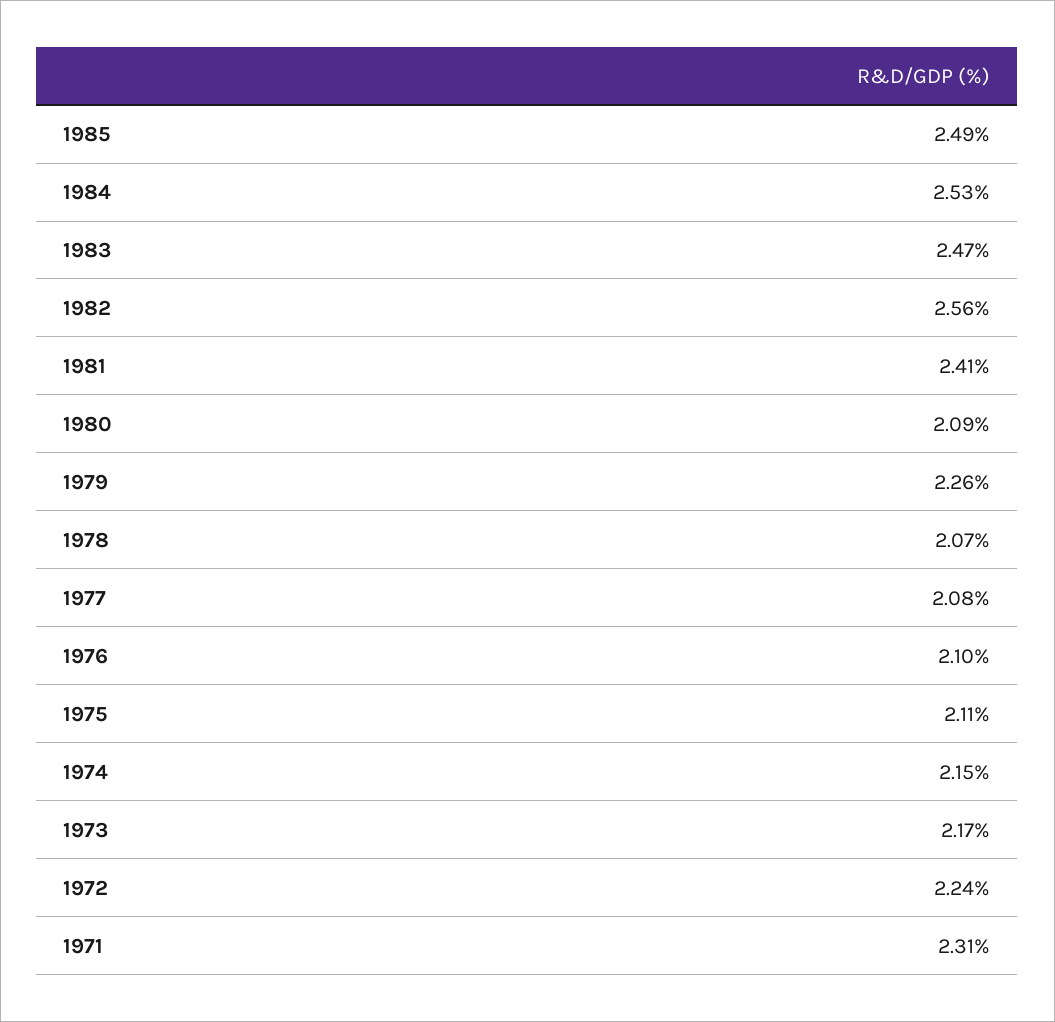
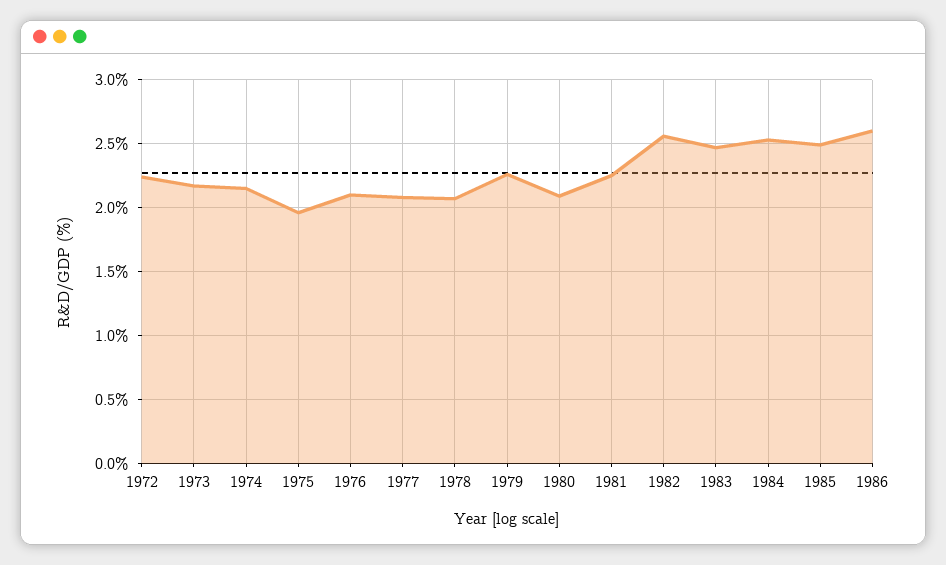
1981: 2.41 -> 2.25
1975: 2.11 -> 1.95
1971: 2.31 -> none
1986: none -> 2.6

